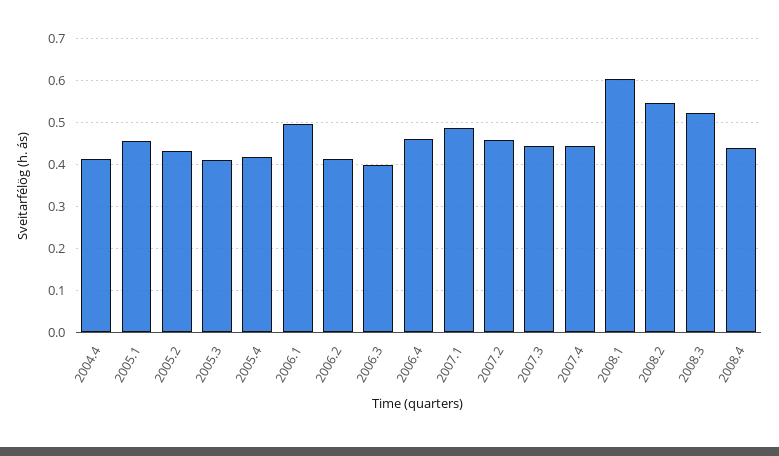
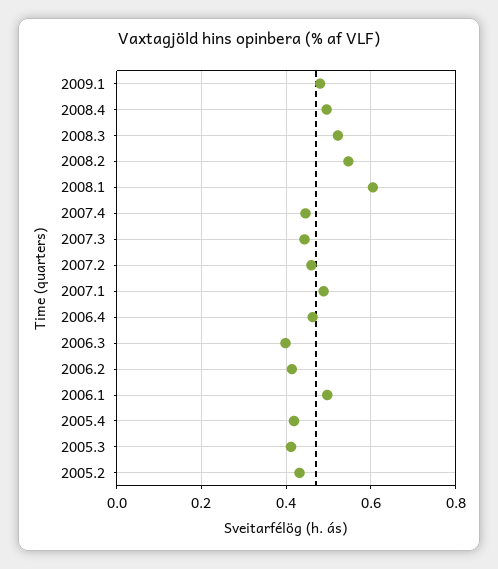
2004.4: 0.42 -> none
2005.1: 0.46 -> none
2008.4: 0.44 -> 0.5
2009.1: none -> 0.48

